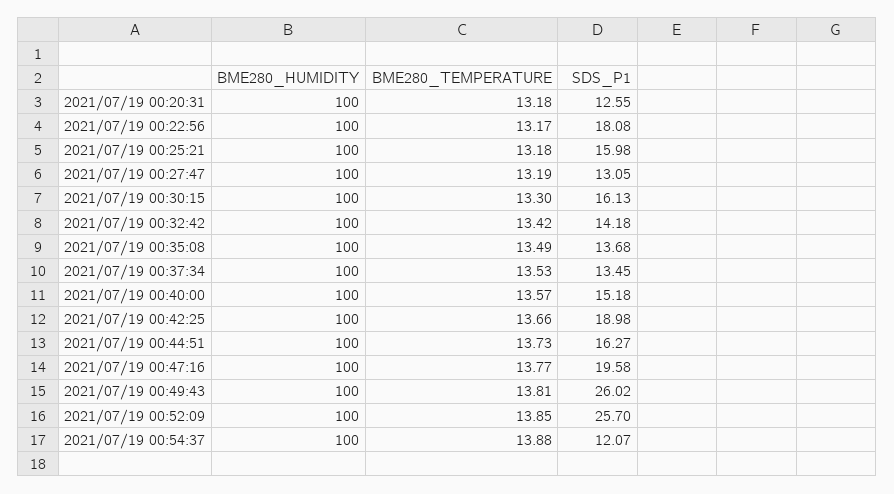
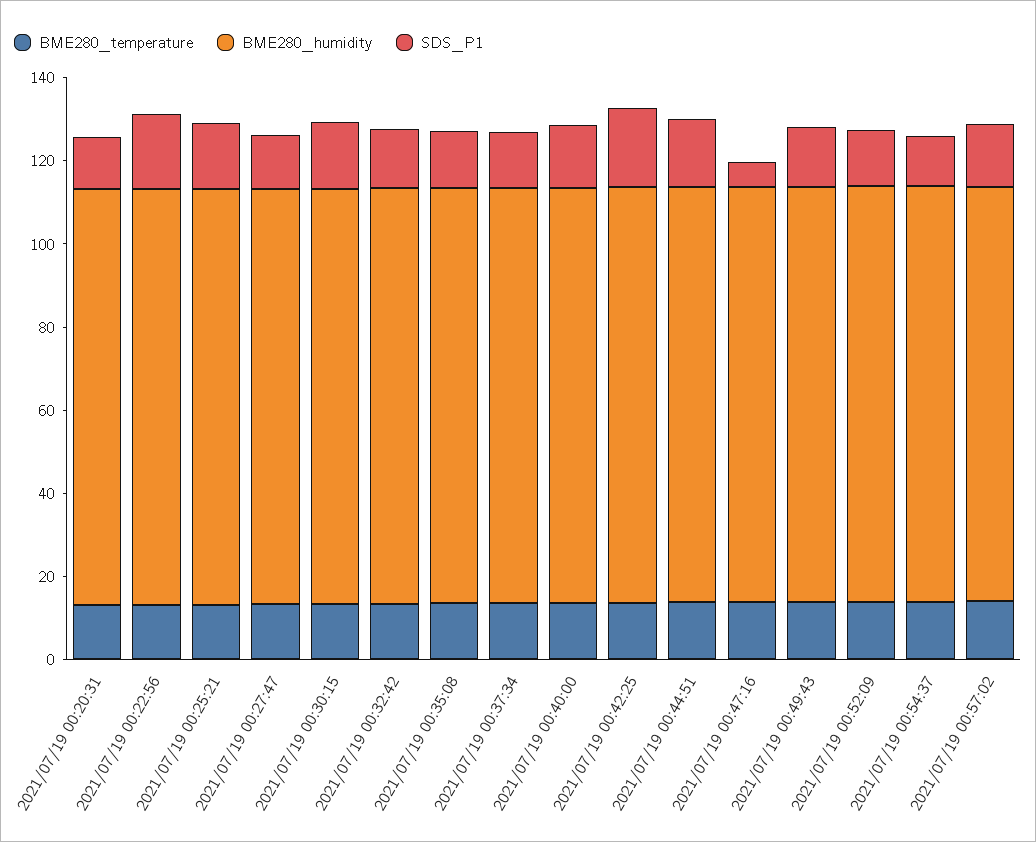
SDS_P1, 2021/07/19 00:47:16: 19.58 -> 5
SDS_P1, 2021/07/19 00:49:43: 26.02 -> 15
SDS_P1, 2021/07/19 00:52:09: 25.7 -> 15
BME280_TEMPERATURE, 2021/07/19 00:57:02: none -> 15
BME280_HUMIDITY, 2021/07/19 00:57:02: none -> 100
SDS_P1, 2021/07/19 00:57:02: none -> 15

